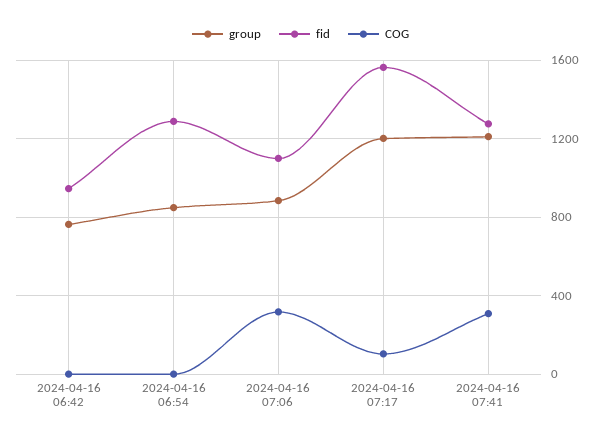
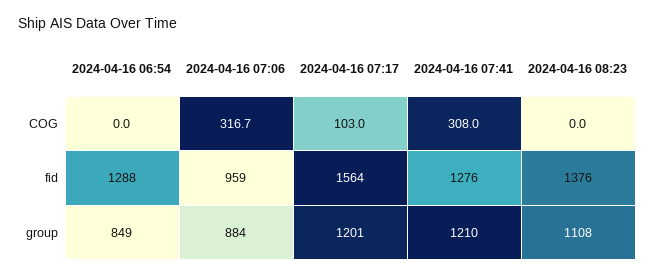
group, 2024-04-16 06:42: 750 -> none
fid, 2024-04-16 06:42: 950 -> none
COG, 2024-04-16 06:42: 0 -> none
fid, 2024-04-16 07:06: 1100 -> 959
COG, 2024-04-16 08:23: none -> 0
fid, 2024-04-16 08:23: none -> 1376
group, 2024-04-16 08:23: none -> 1108

